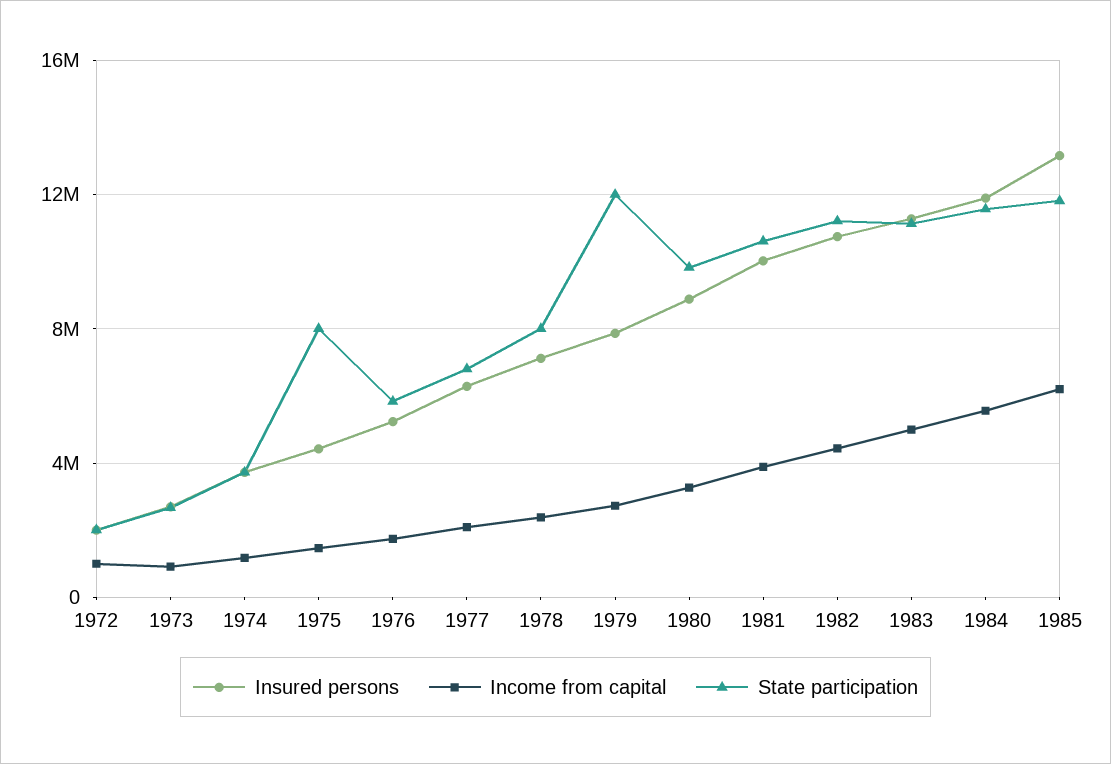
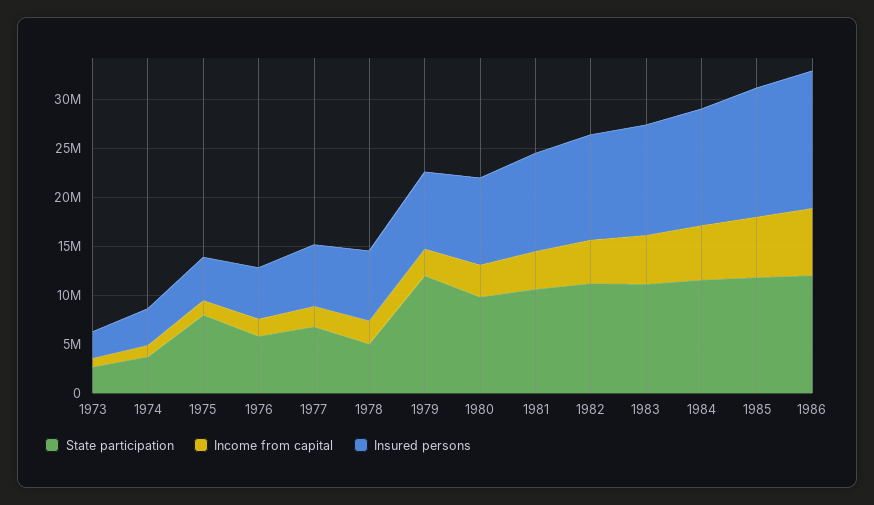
Insured persons, 1972: 2000000 -> none
Income from capital, 1972: 1000000 -> none
State participation, 1972: 2000000 -> none
State participation, 1978: 8000000 -> 5000000
State participation, 1986: none -> 12000000
Income from capital, 1986: none -> 7000000
Insured persons, 1986: none -> 14000000

